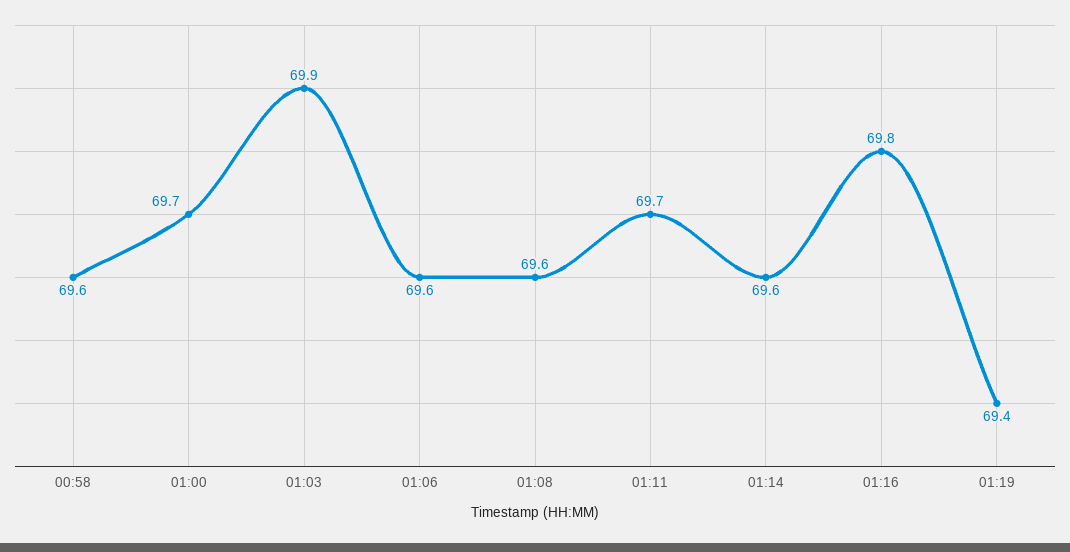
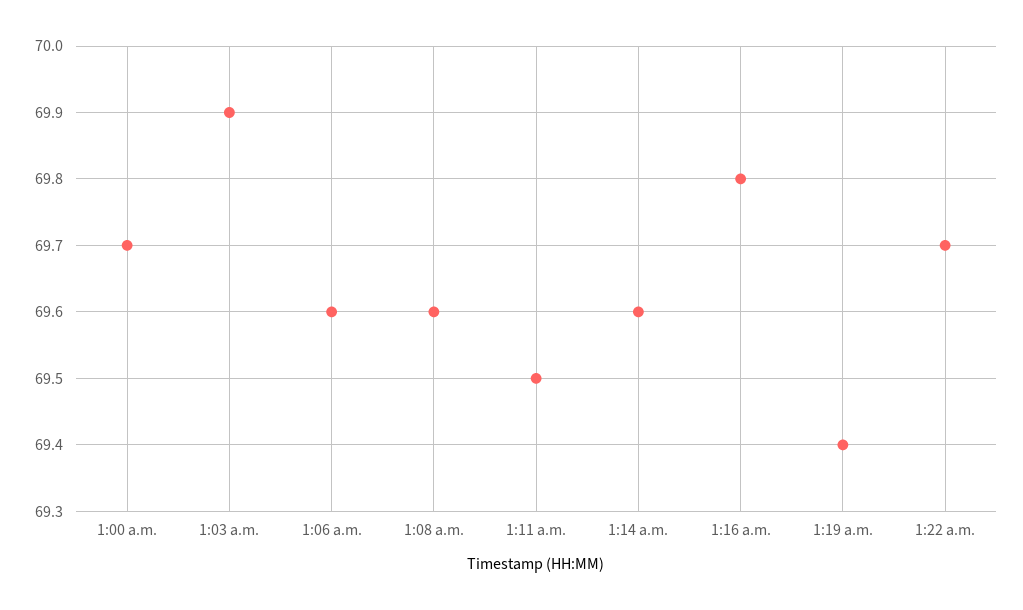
00:58: 69.6 -> none
01:11: 69.7 -> 69.5
1:22 a.m.: none -> 69.7

